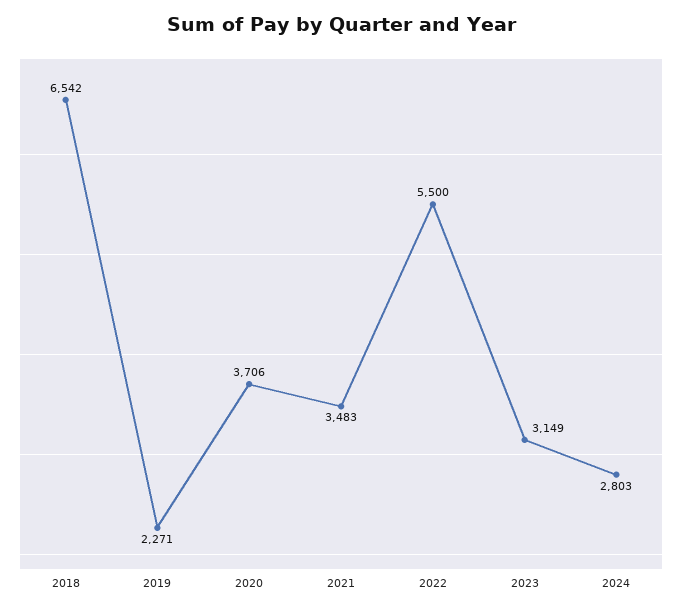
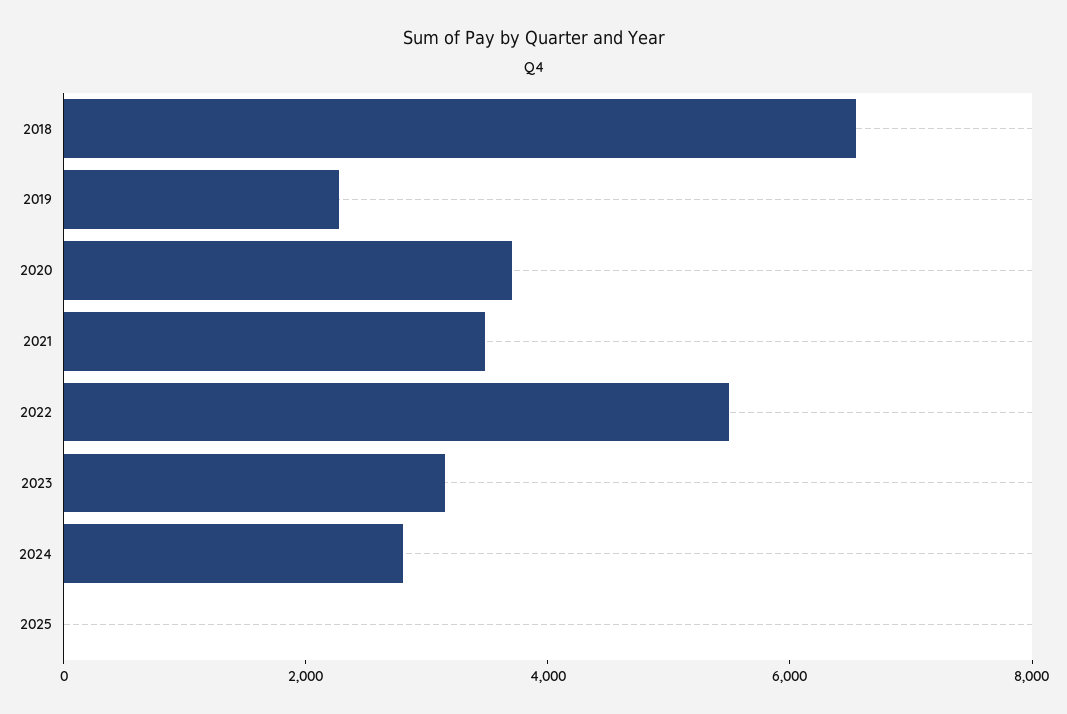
2025: none -> 0

